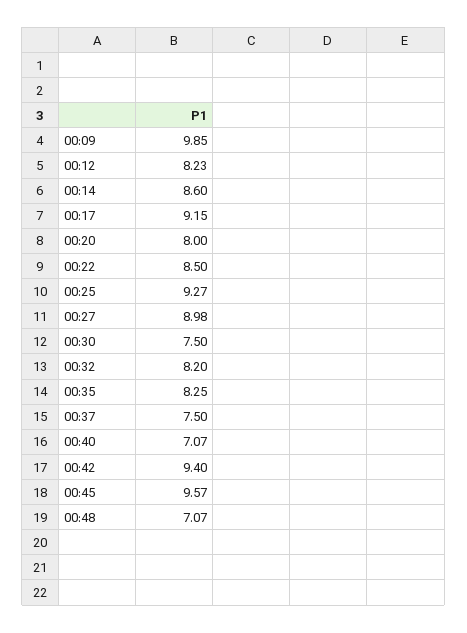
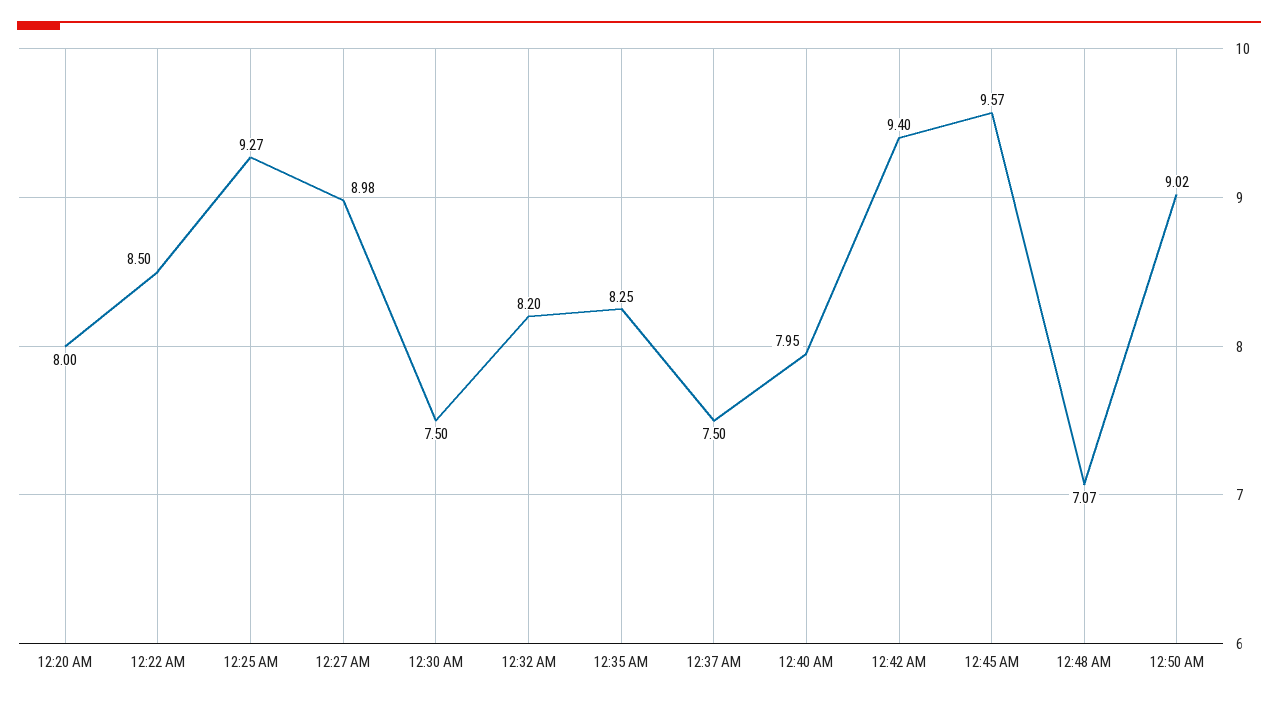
00:09: 9.85 -> none
00:12: 8.23 -> none
00:14: 8.6 -> none
00:17: 9.15 -> none
00:40: 7.07 -> 7.95
12:50 AM: none -> 9.02

